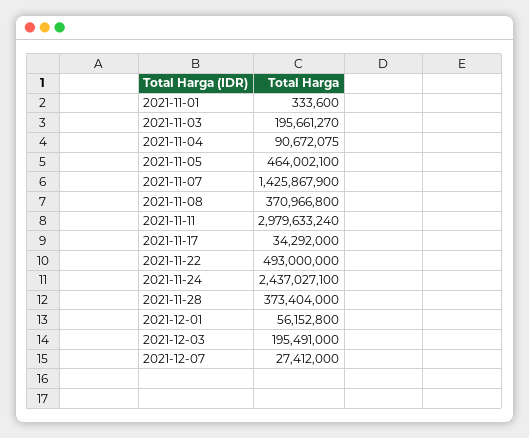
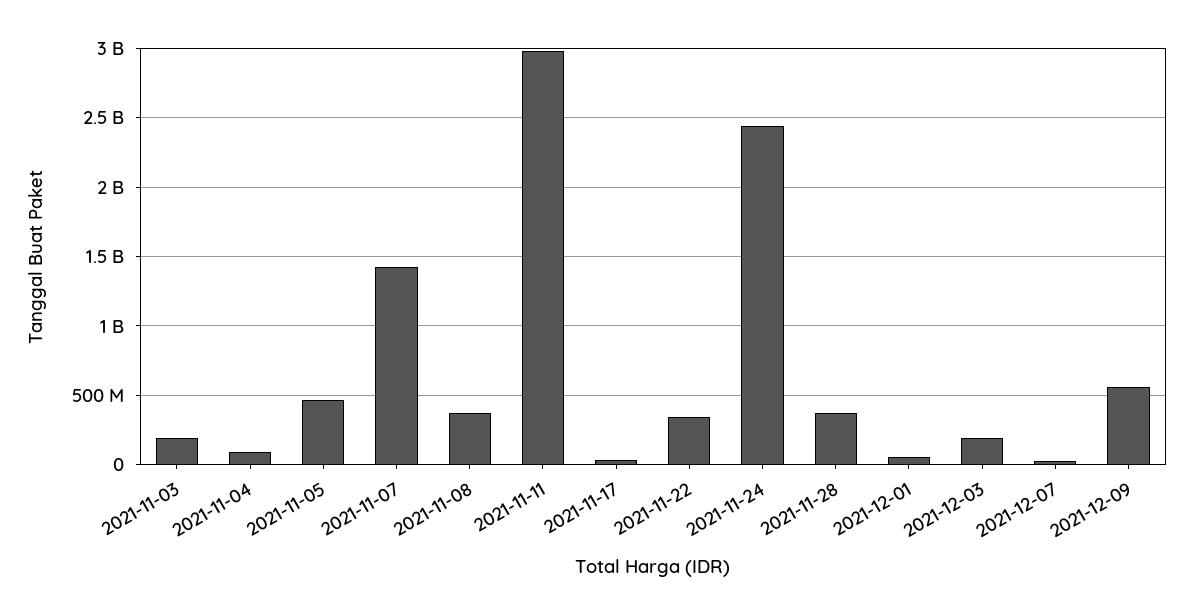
2021-11-01: 333600 -> none
2021-11-22: 493000000 -> 350000000
2021-12-09: none -> 550000000

